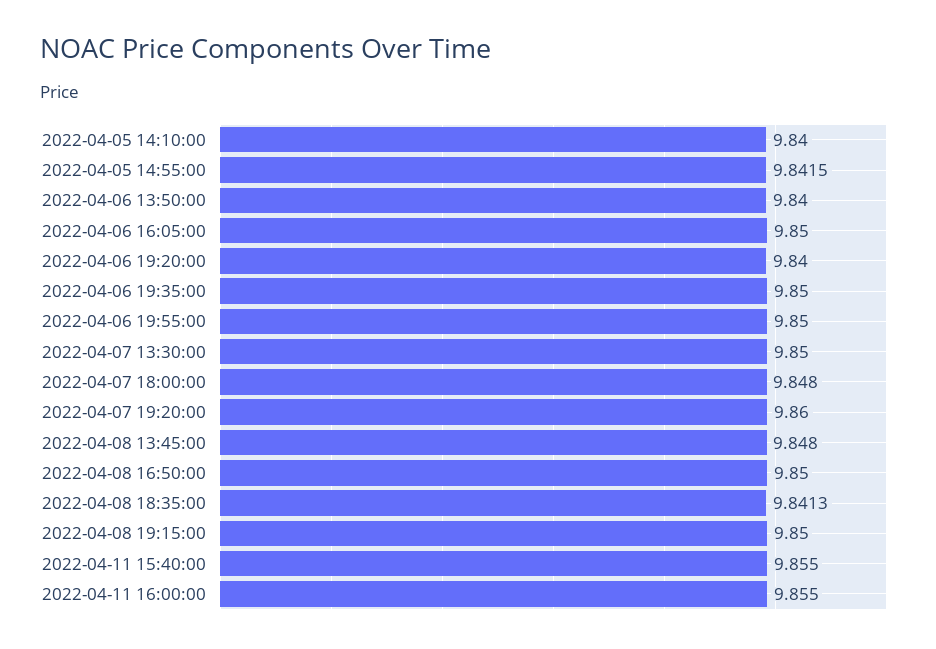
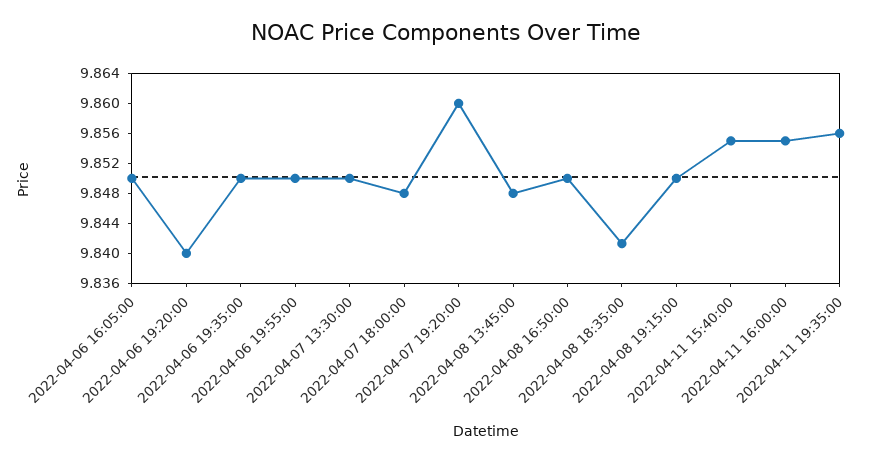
2022-04-05 14:10:00: 9.84 -> none
2022-04-05 14:55:00: 9.8415 -> none
2022-04-06 13:50:00: 9.84 -> none
2022-04-11 19:35:00: none -> 9.856

